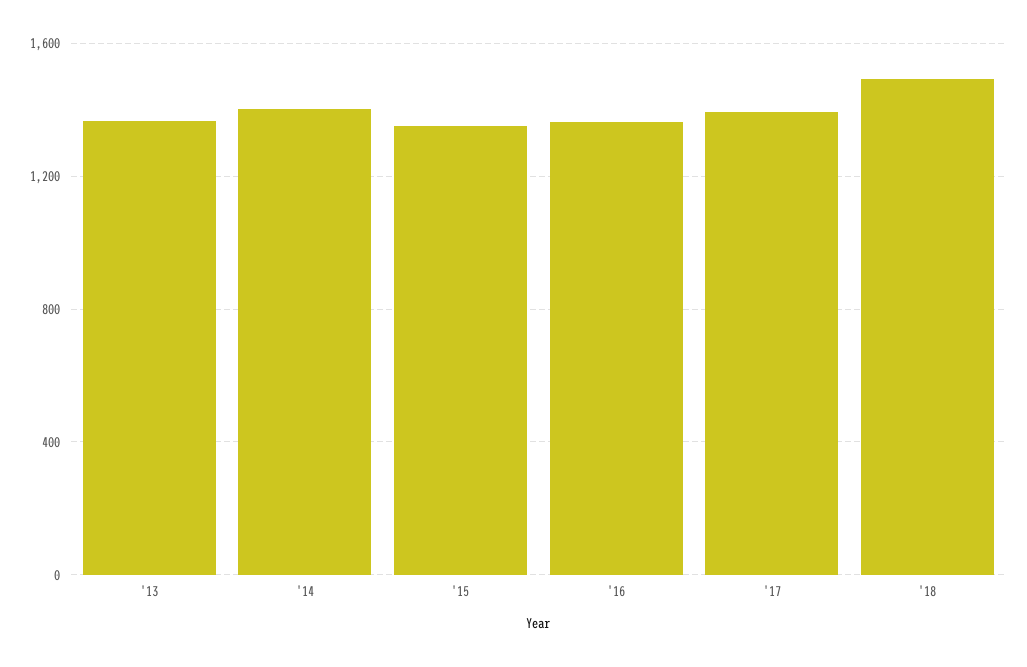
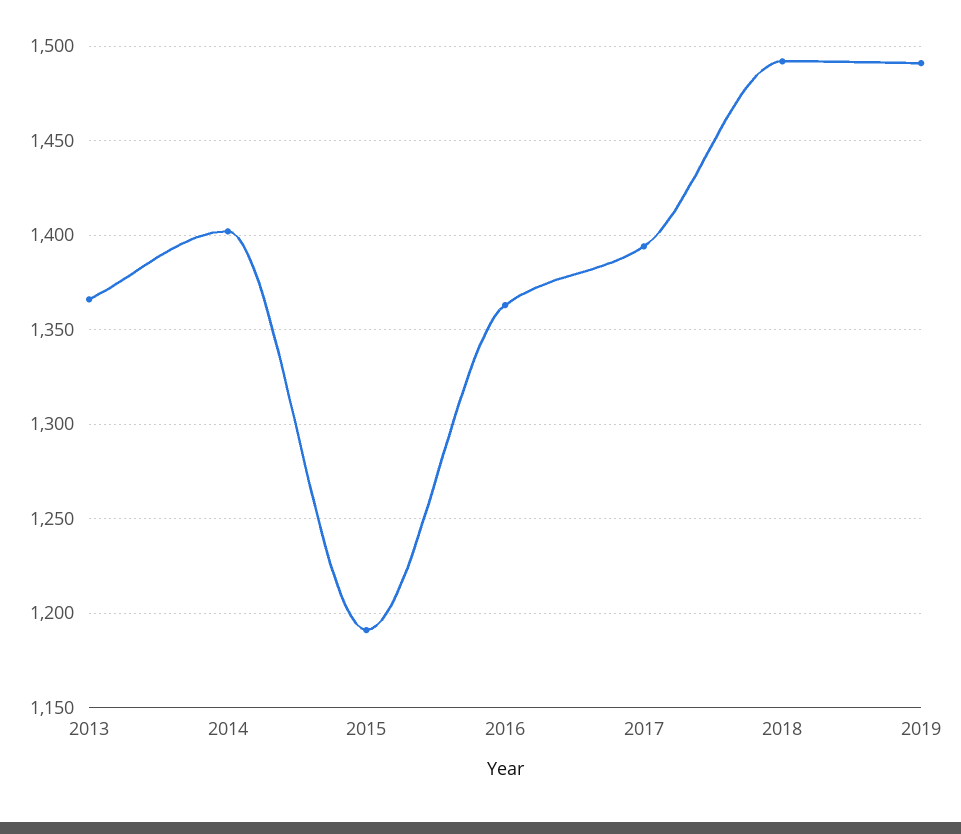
'15: 1350 -> 1190
2019: none -> 1490

